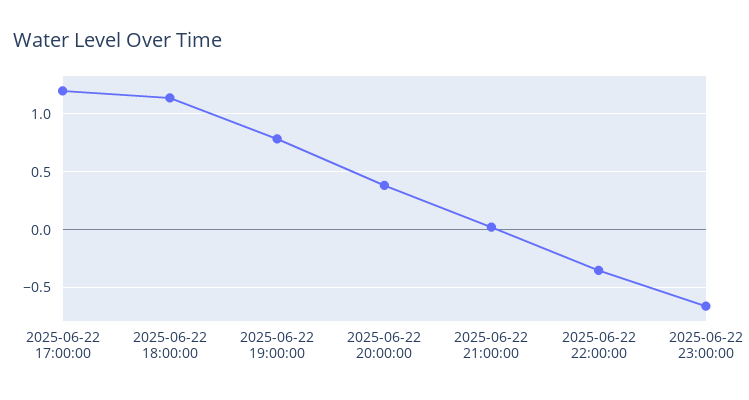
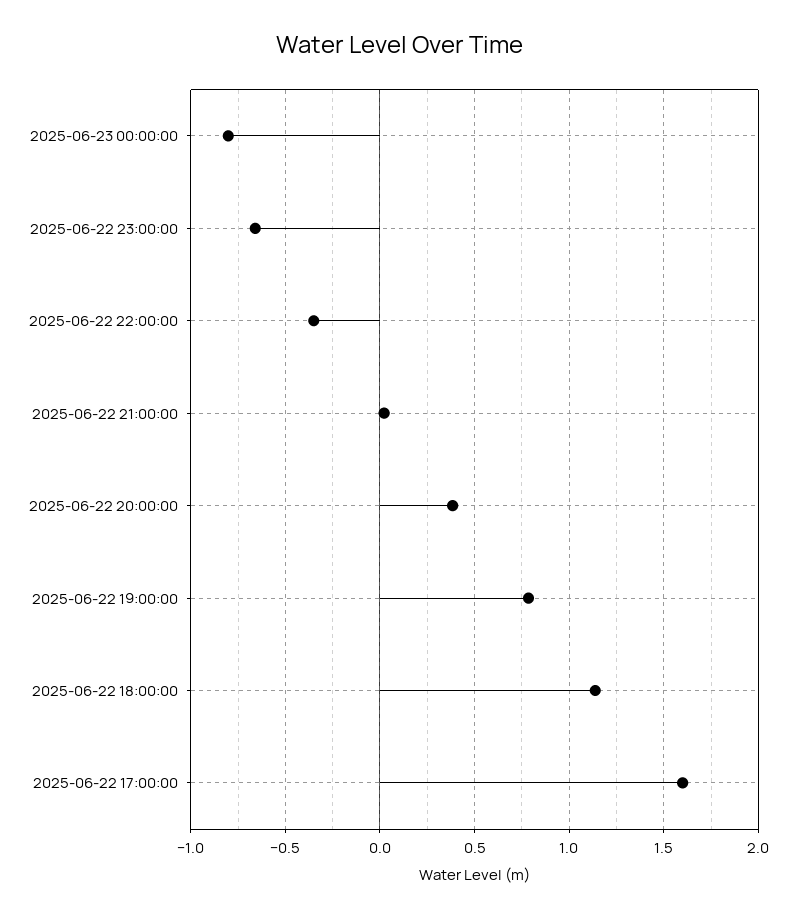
2025-06-22 17:00:00: 1.2 -> 1.6
2025-06-23 00:00:00: none -> -0.8

